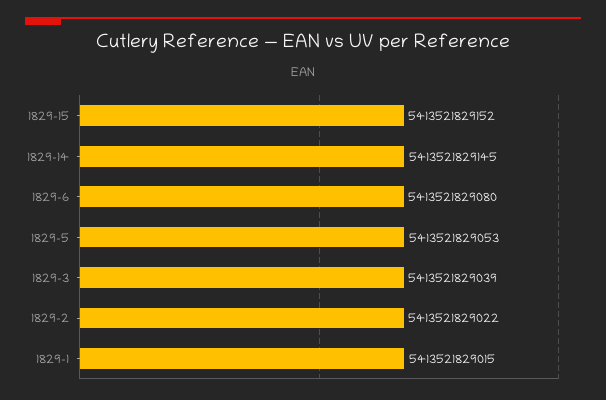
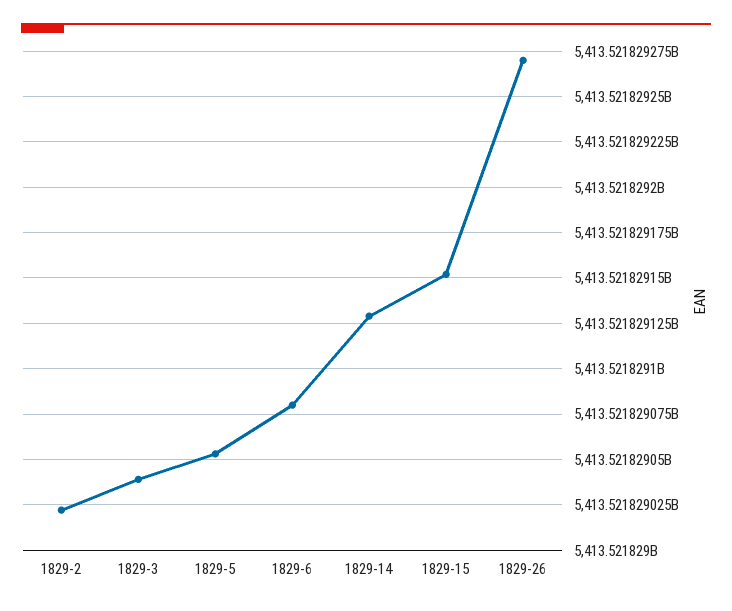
1829-14: 5413521829145 -> 5413521829130
1829-1: 5413521829015 -> none
1829-26: none -> 5413521829270

